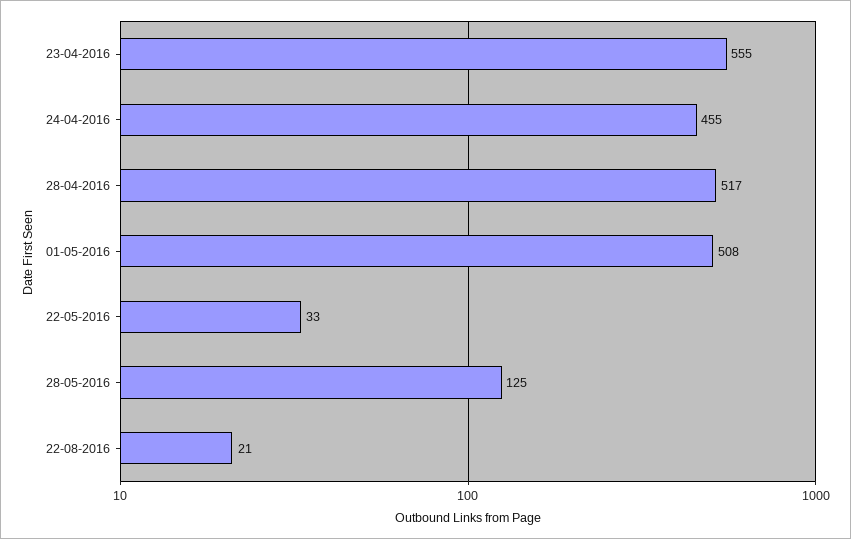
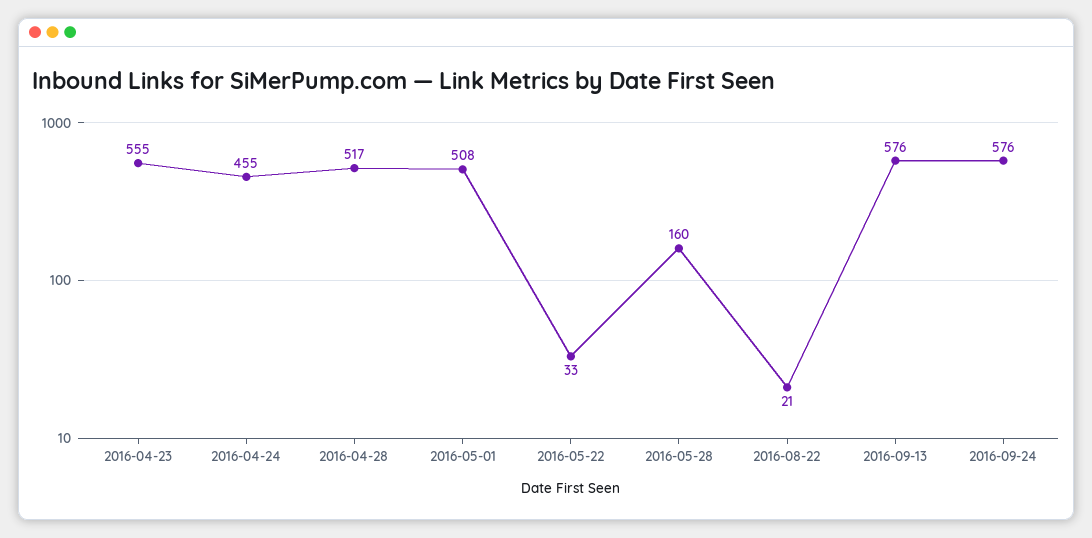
28-05-2016: 125 -> 160
2016-09-13: none -> 576
2016-09-24: none -> 576

